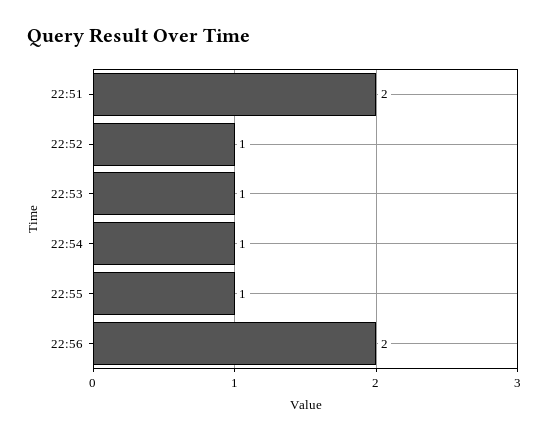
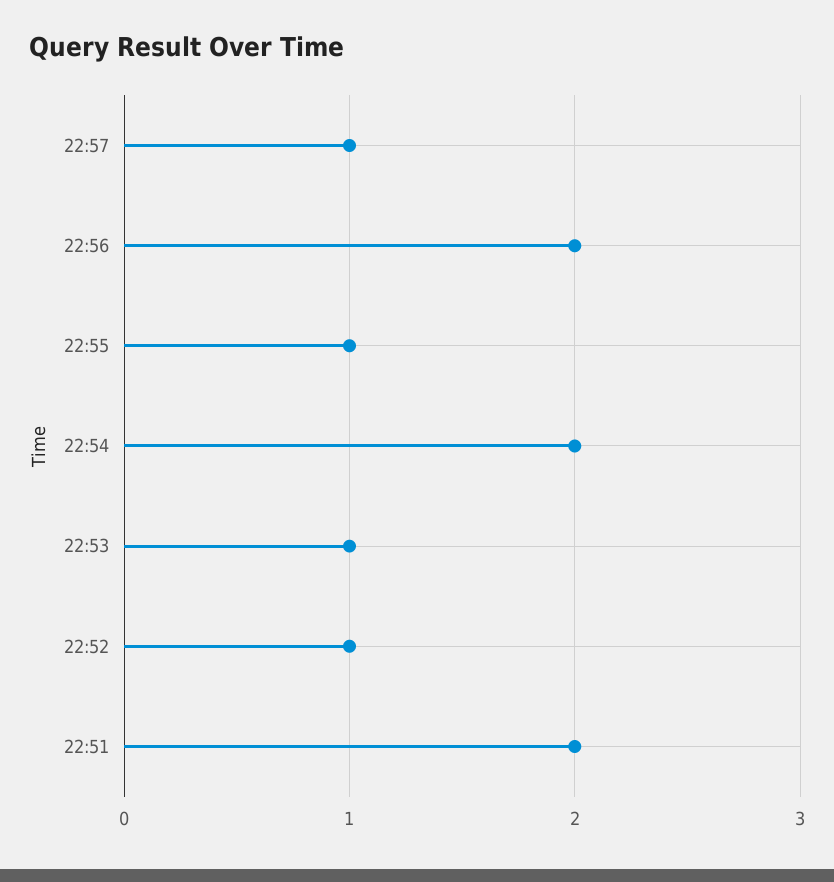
22:54: 1 -> 2
22:57: none -> 1

